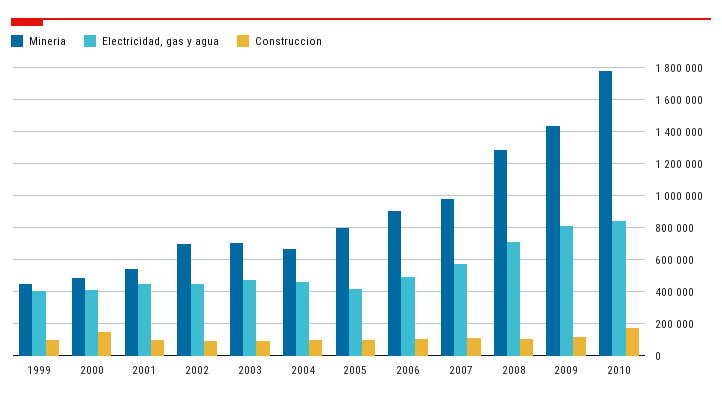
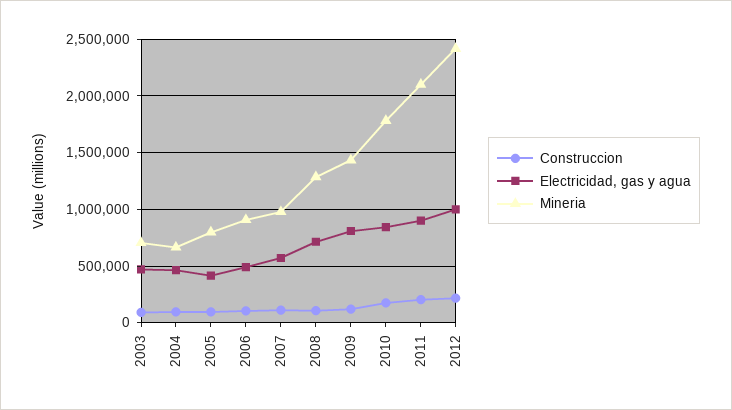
Mineria, 1999: 450000 -> none
Electricidad, gas y agua, 1999: 400000 -> none
Construccion, 1999: 100000 -> none
Mineria, 2000: 500000 -> none
Electricidad, gas y agua, 2000: 400000 -> none
Construccion, 2000: 150000 -> none
Mineria, 2001: 550000 -> none
Electricidad, gas y agua, 2001: 450000 -> none
Construccion, 2001: 100000 -> none
Mineria, 2002: 700000 -> none
Electricidad, gas y agua, 2002: 450000 -> none
Construccion, 2002: 100000 -> none
Construccion, 2011: none -> 200000
Electricidad, gas y agua, 2011: none -> 900000
Mineria, 2011: none -> 2100000
Construccion, 2012: none -> 200000
Electricidad, gas y agua, 2012: none -> 1000000
Mineria, 2012: none -> 2400000

